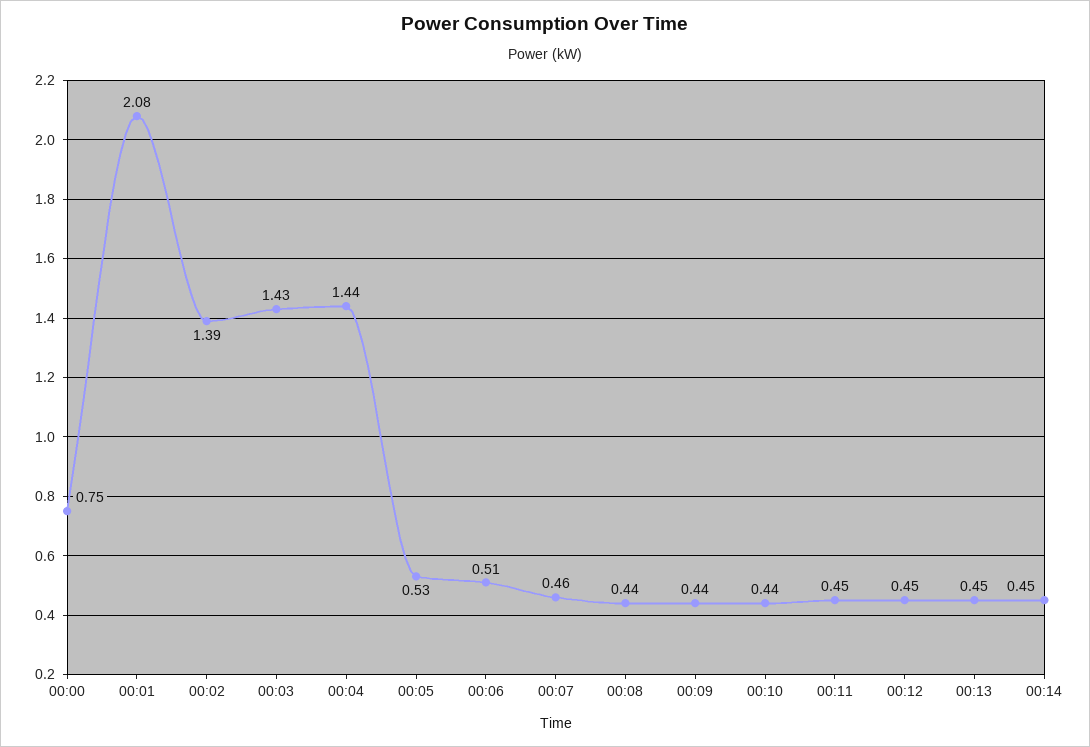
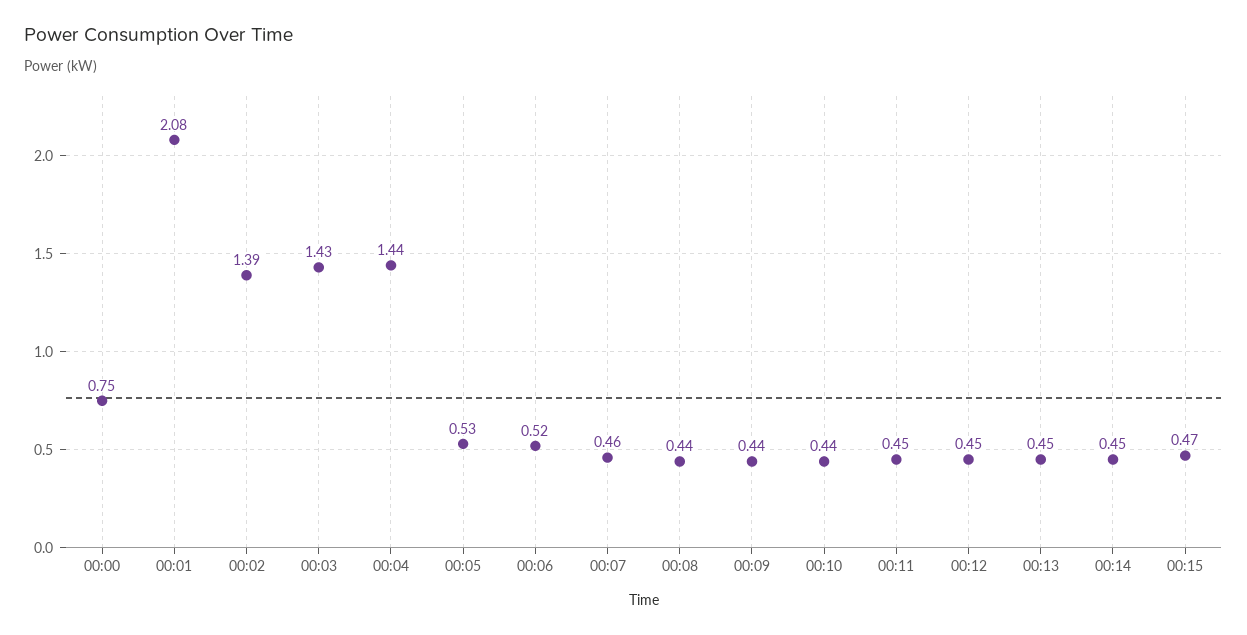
00:06: 0.51 -> 0.52
00:15: none -> 0.47

